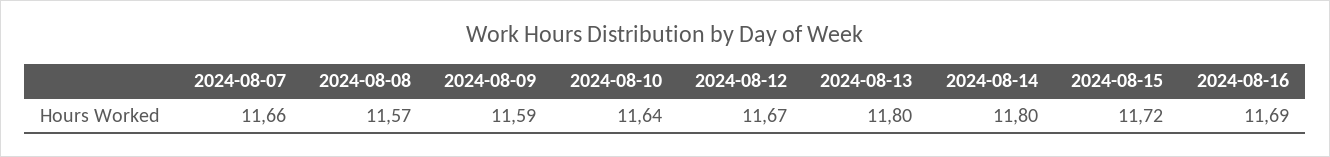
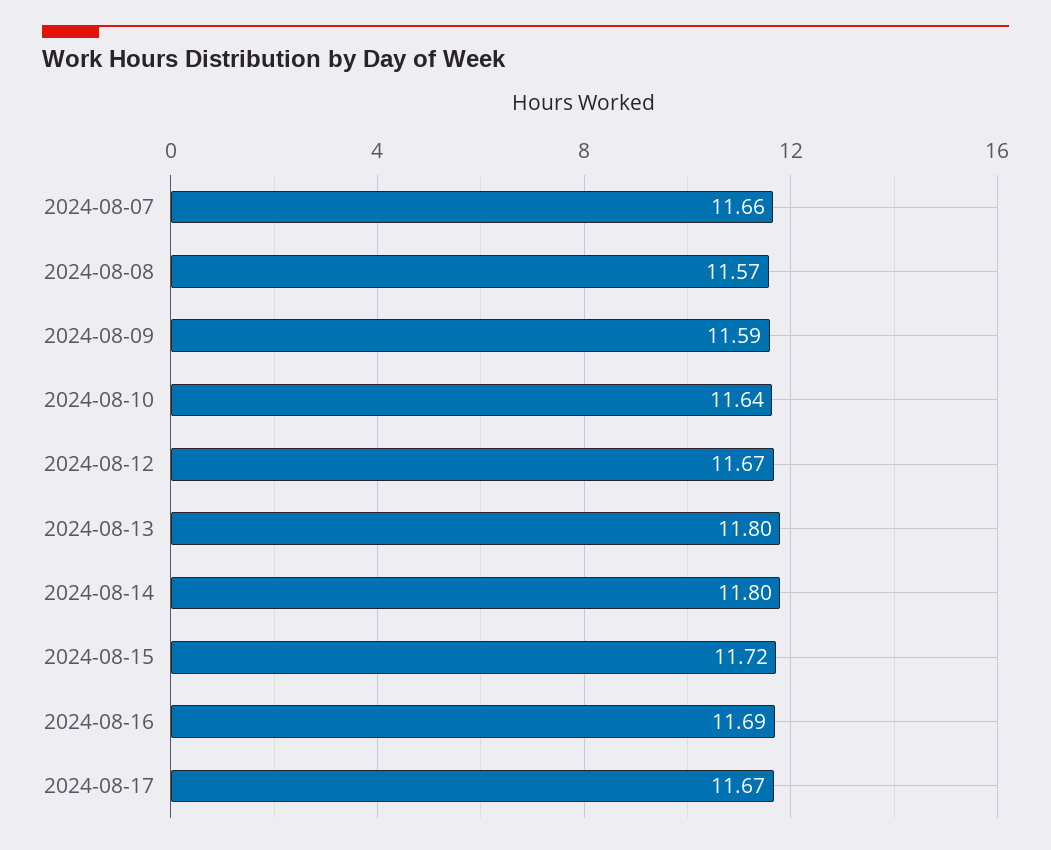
2024-08-17: none -> 11.67

